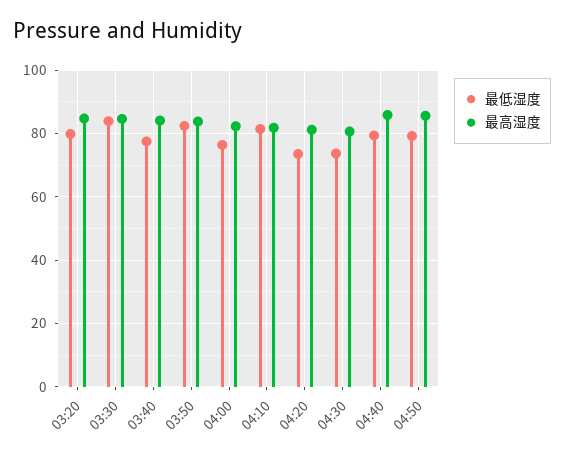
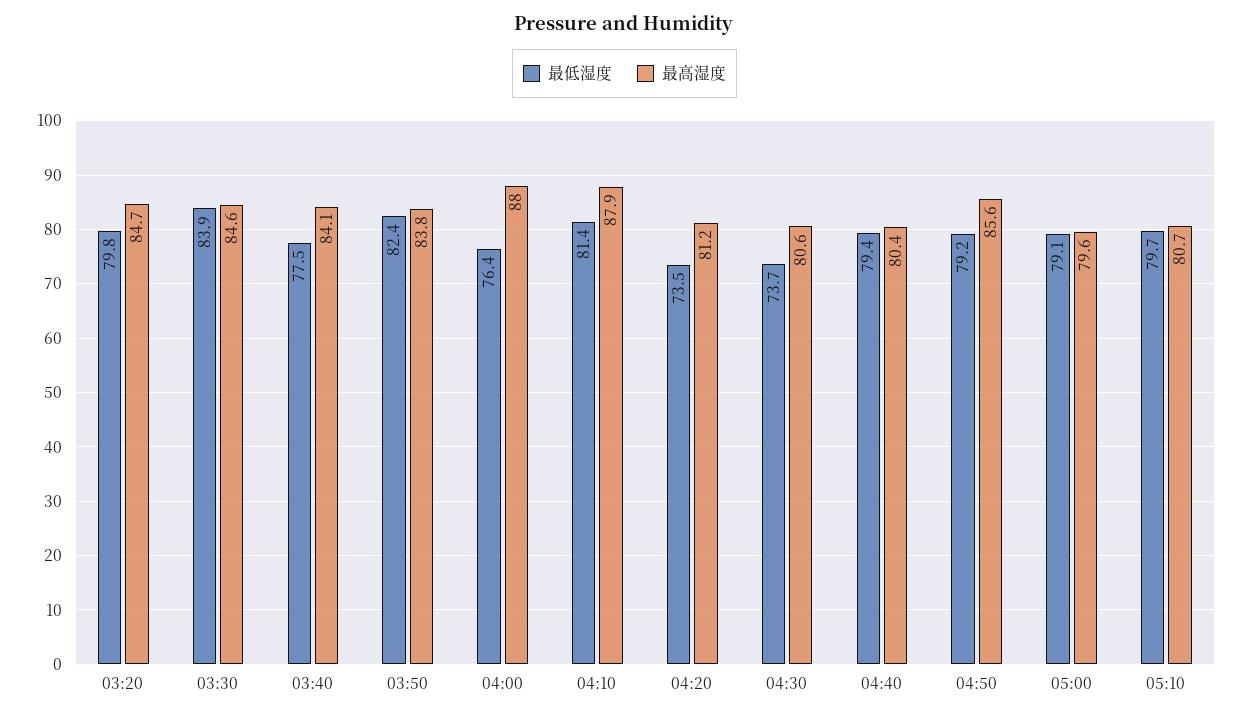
最高湿度, 04:00: 82 -> 88
最高湿度, 04:10: 82 -> 87.9
最高湿度, 04:40: 86 -> 80.4
最低湿度, 05:00: none -> 79.1
最高湿度, 05:00: none -> 79.6
最低湿度, 05:10: none -> 79.7
最高湿度, 05:10: none -> 80.7

